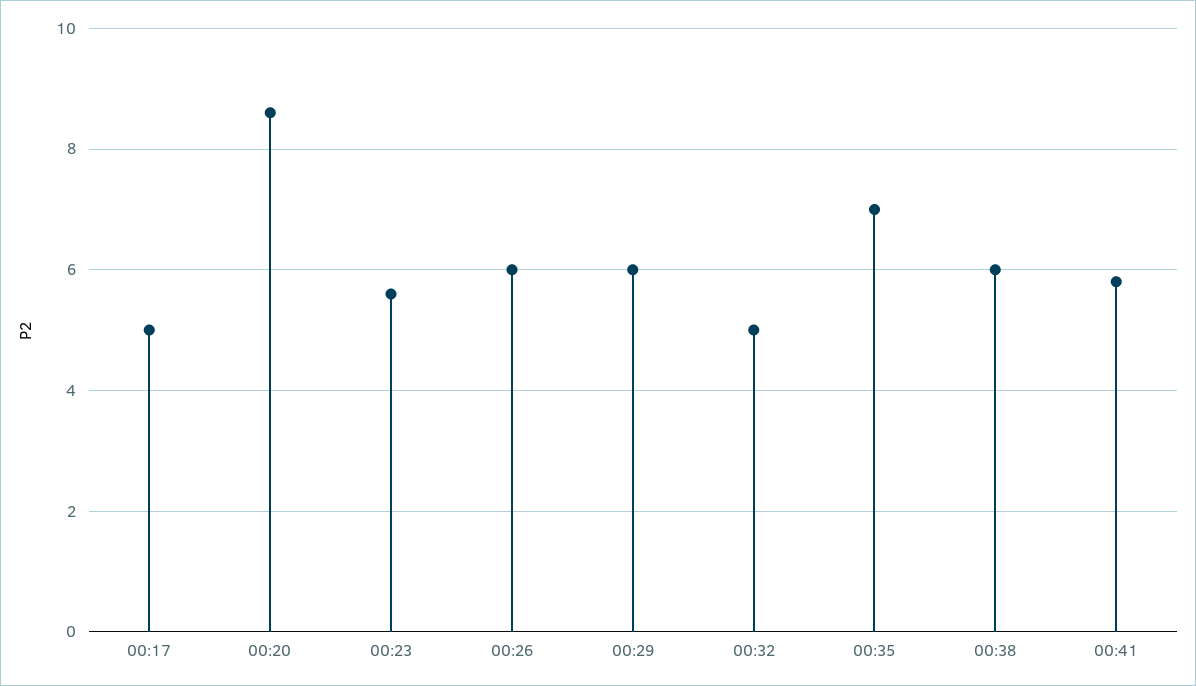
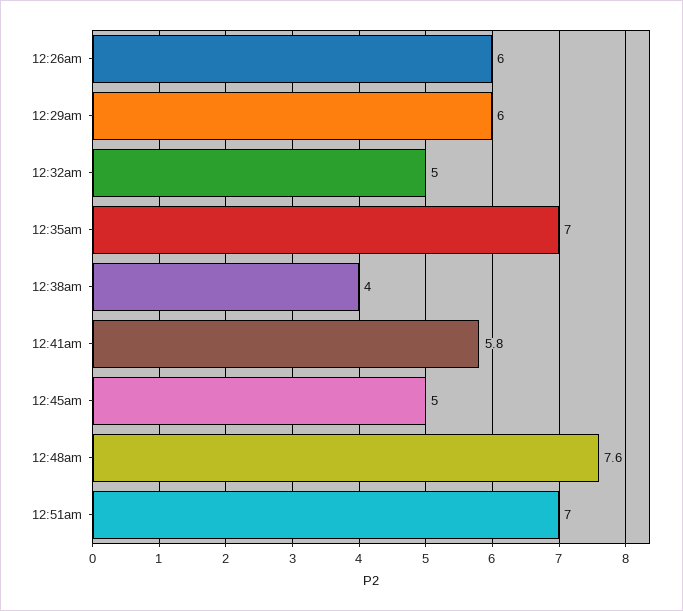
00:17: 5 -> none
00:20: 8.5 -> none
00:23: 5.5 -> none
00:38: 6 -> 4
12:45am: none -> 5
12:48am: none -> 7.6
12:51am: none -> 7

